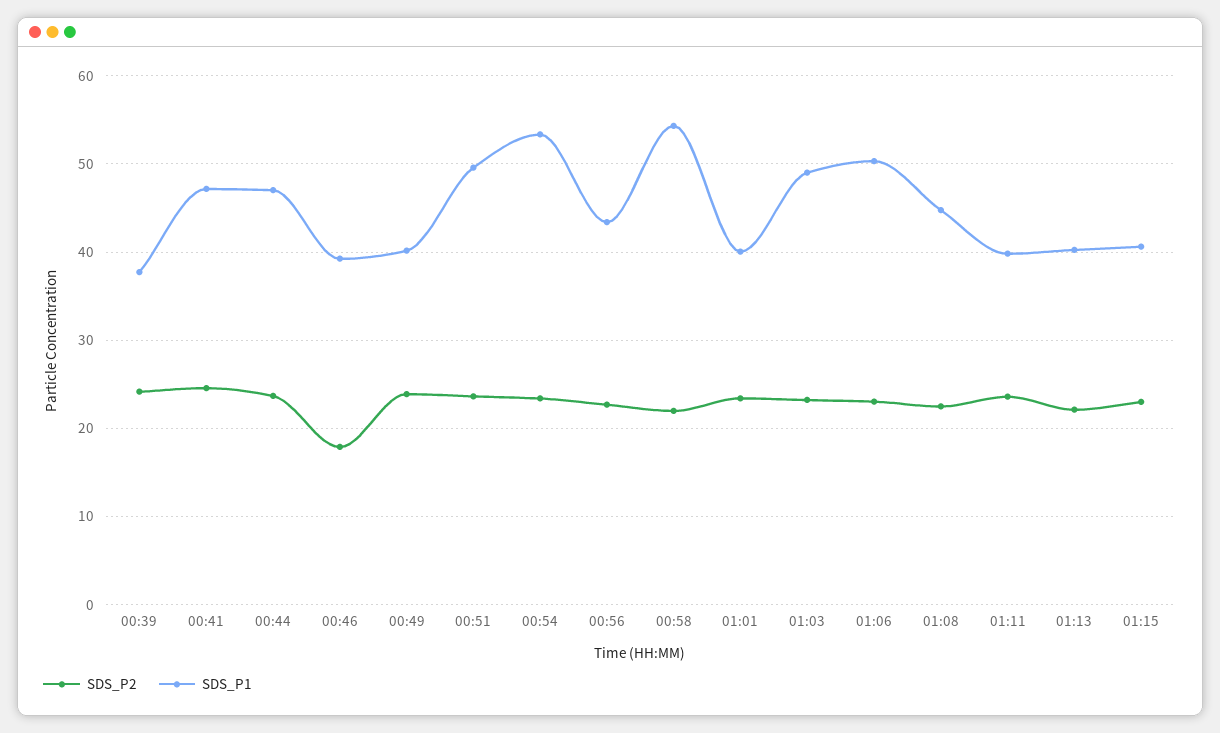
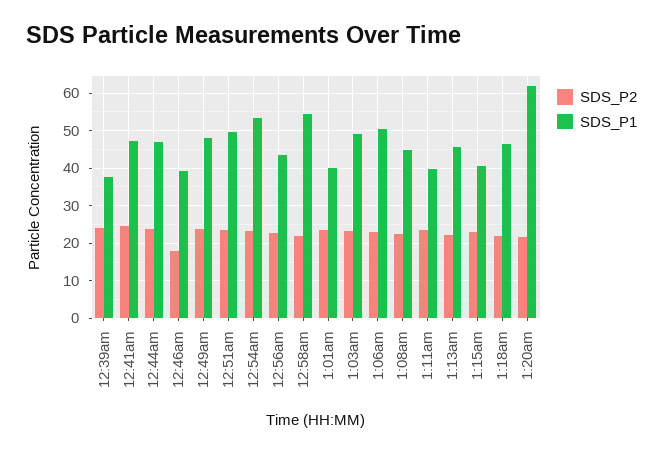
SDS_P1, 00:49: 40 -> 48
SDS_P1, 01:13: 40 -> 46
SDS_P2, 1:18am: none -> 22
SDS_P1, 1:18am: none -> 46
SDS_P2, 1:20am: none -> 22
SDS_P1, 1:20am: none -> 62

